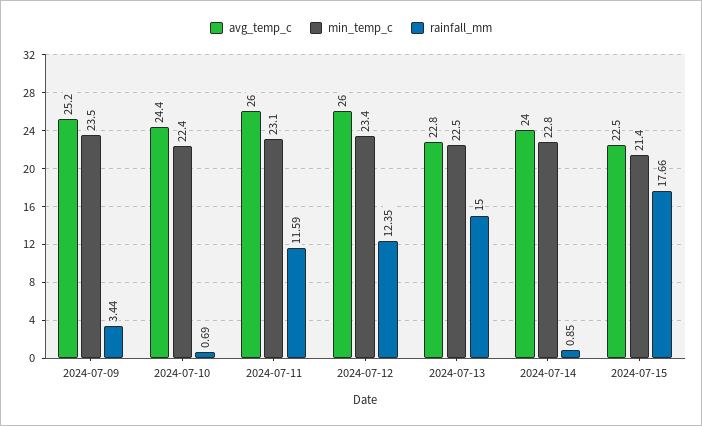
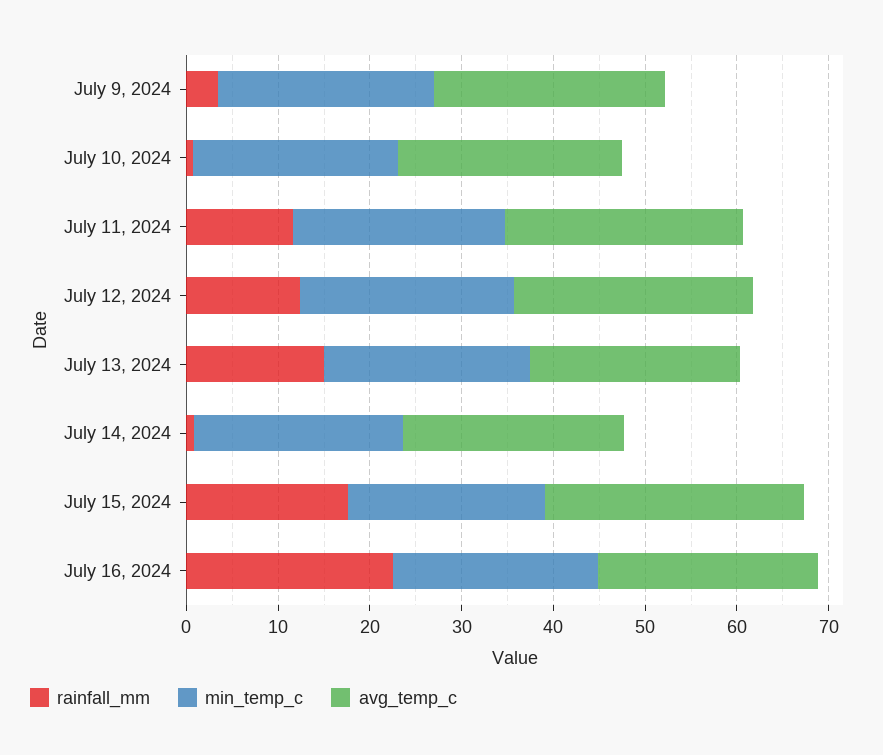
avg_temp_c, 2024-07-15: 22.5 -> 28
rainfall_mm, July 16, 2024: none -> 22
min_temp_c, July 16, 2024: none -> 22
avg_temp_c, July 16, 2024: none -> 24

